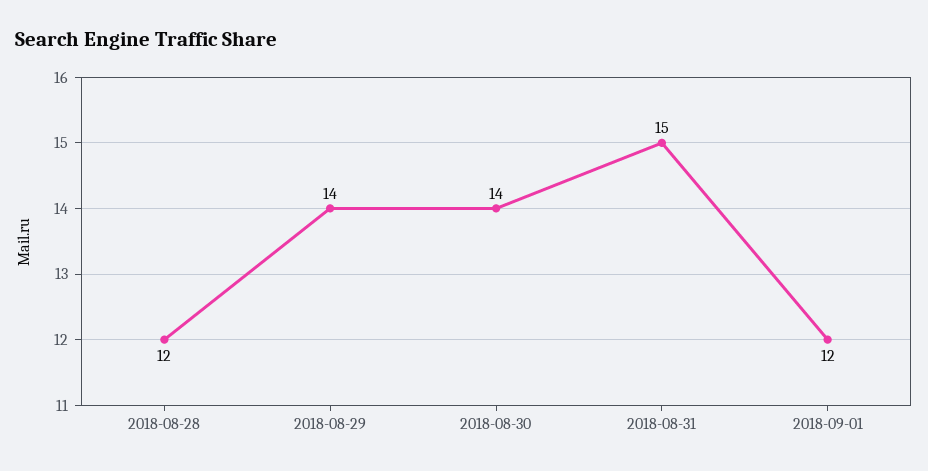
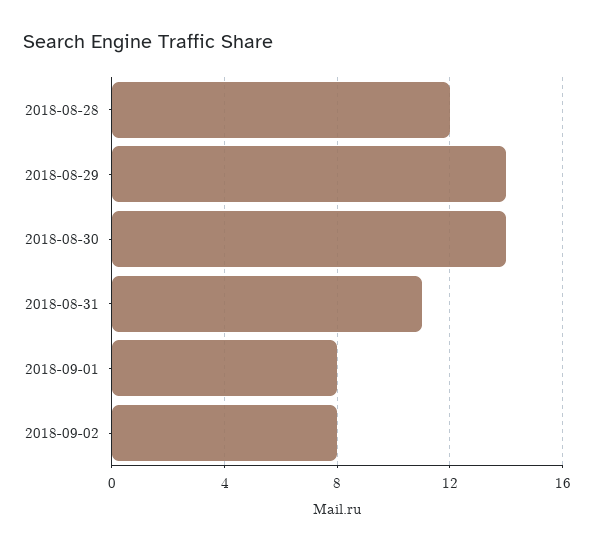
2018-08-31: 15 -> 11
2018-09-01: 12 -> 8
2018-09-02: none -> 8

